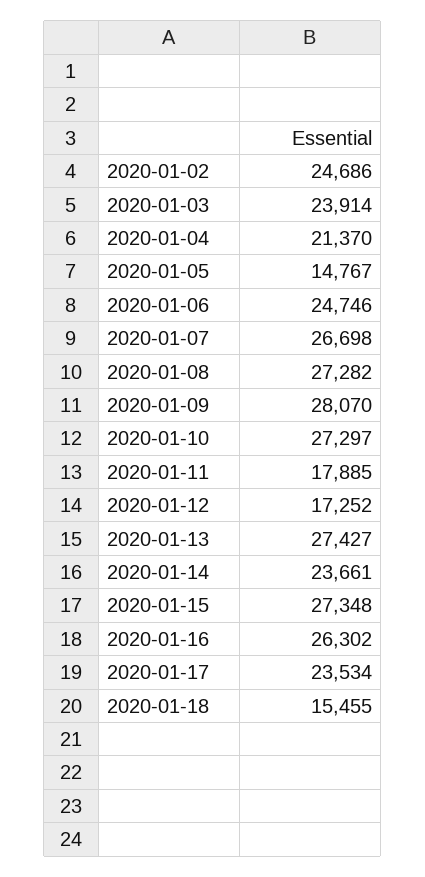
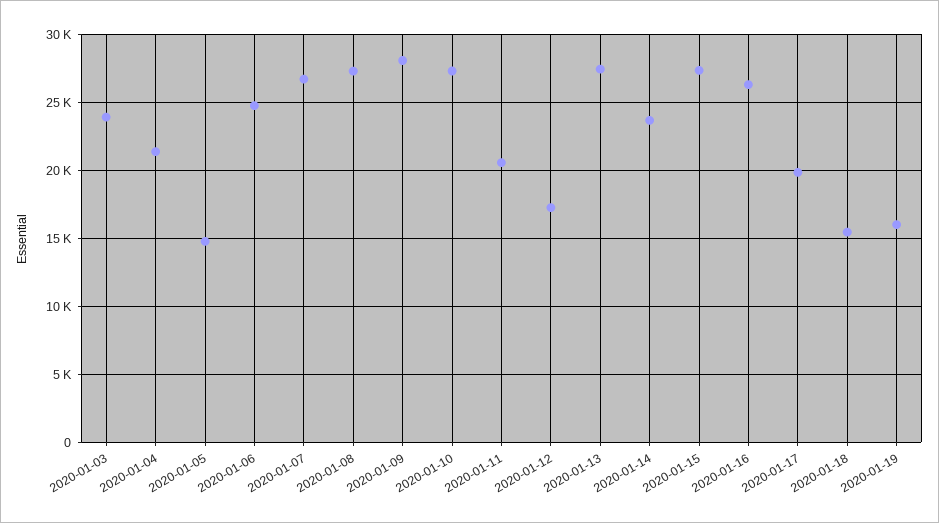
2020-01-02: 24686 -> none
2020-01-11: 17885 -> 20500
2020-01-17: 23534 -> 20000
2020-01-19: none -> 16000

